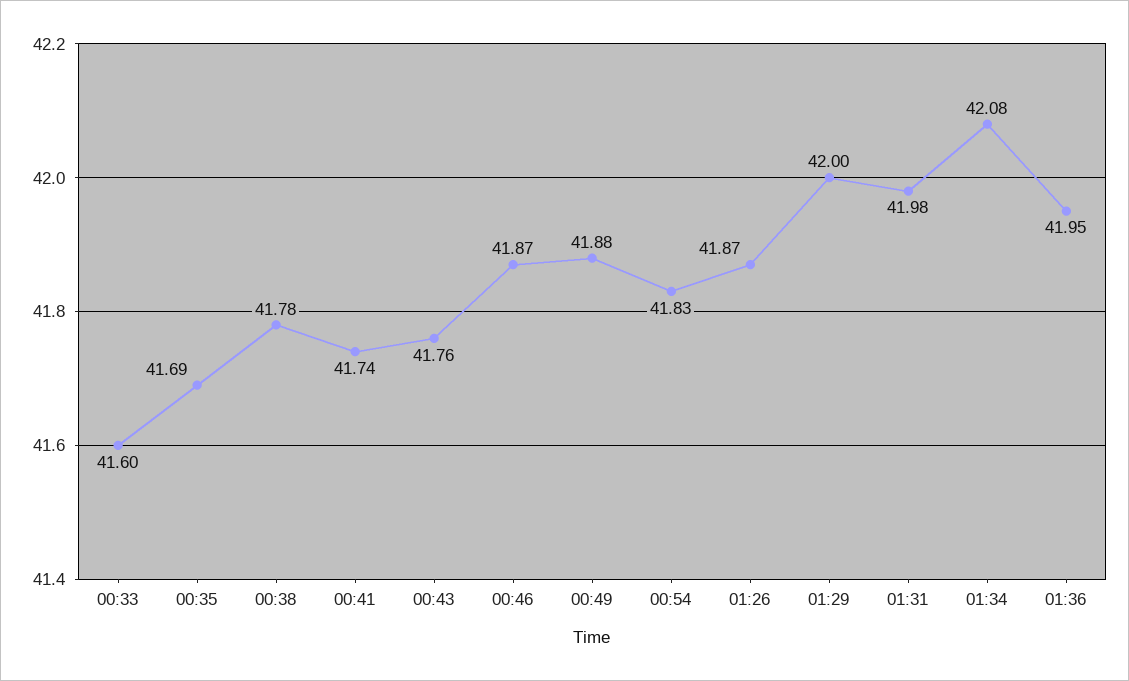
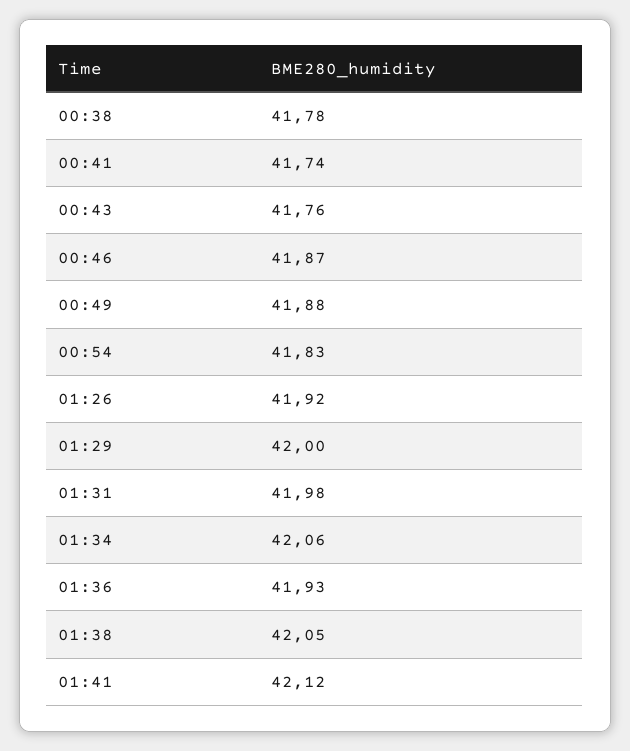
00:33: 41.6 -> none
00:35: 41.69 -> none
01:26: 41.87 -> 41.92
01:34: 42.08 -> 42.06
01:36: 41.95 -> 41.93
01:38: none -> 42.05
01:41: none -> 42.12

